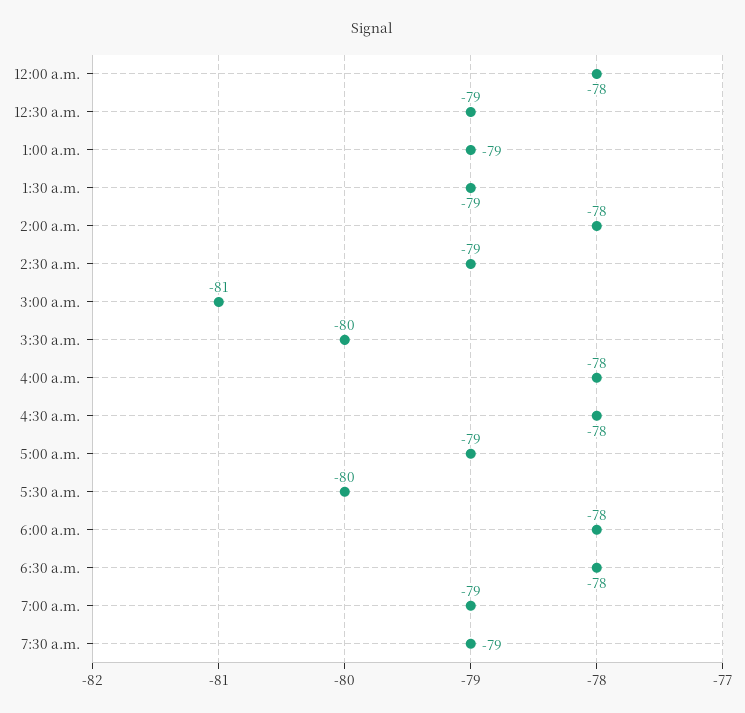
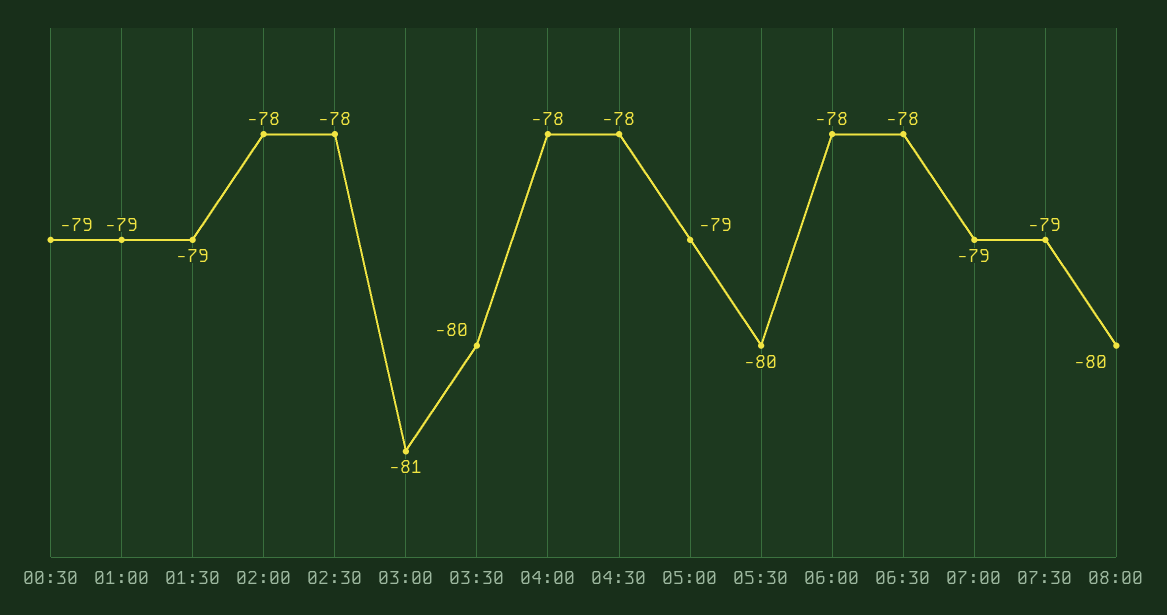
12:00 a.m.: -78 -> none
2:30 a.m.: -79 -> -78
08:00: none -> -80

